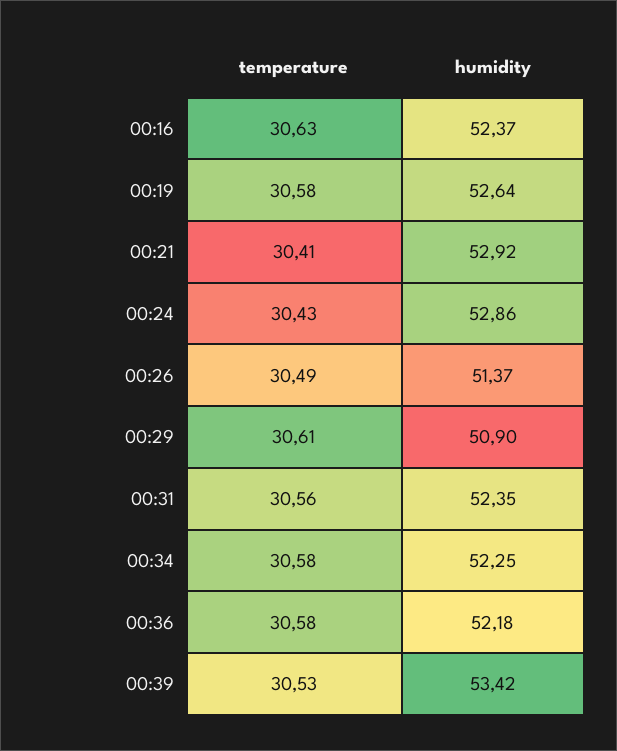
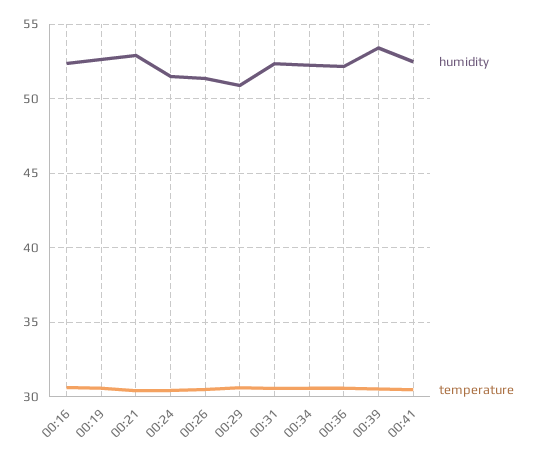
humidity, 00:24: 52.86 -> 51.5
humidity, 00:41: none -> 52.5
temperature, 00:41: none -> 30.5

